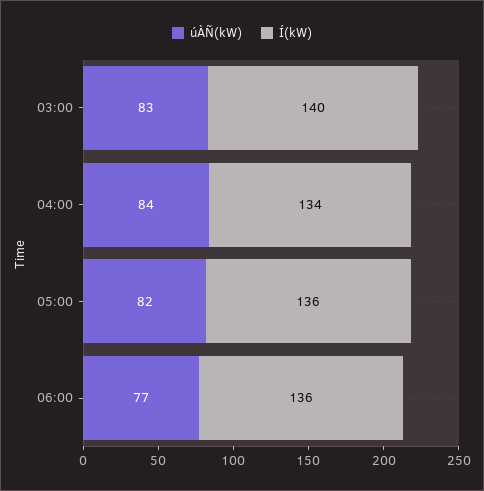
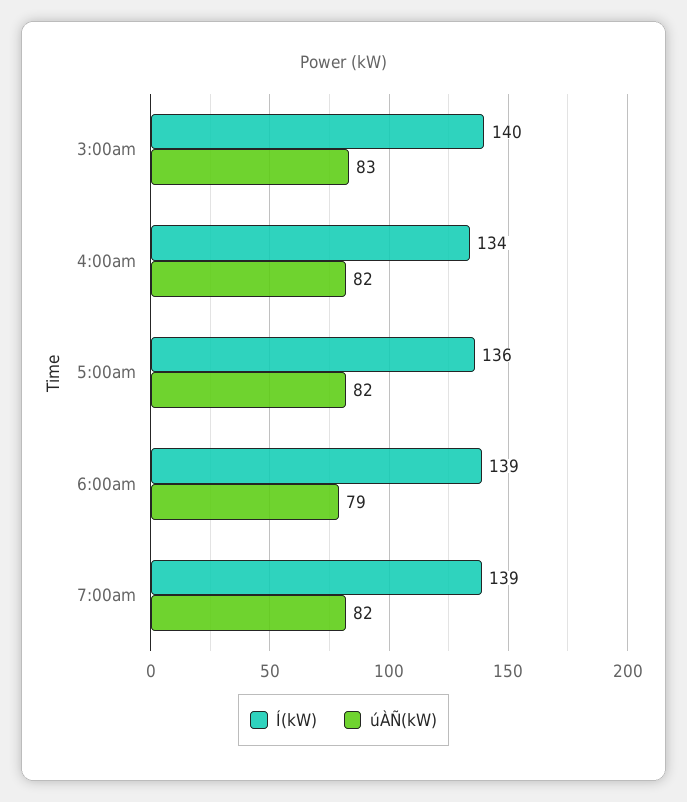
úÀÑ(kW), 04:00: 84 -> 82
úÀÑ(kW), 06:00: 77 -> 79
Í(kW), 06:00: 136 -> 139
Í(kW), 7:00am: none -> 139
úÀÑ(kW), 7:00am: none -> 82

